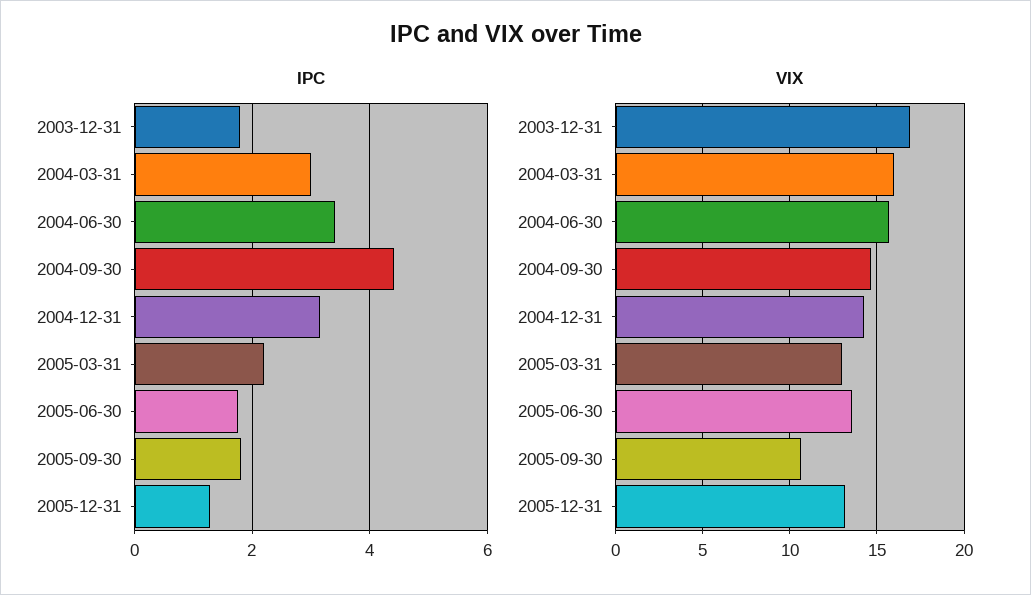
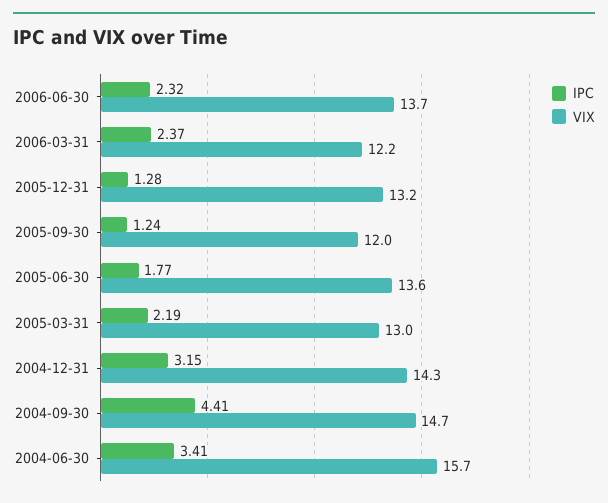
IPC, 2003-12-31: 1.8 -> none
IPC, 2004-03-31: 3 -> none
IPC, 2005-09-30: 1.8 -> 1.24
VIX, 2003-12-31: 17 -> none
VIX, 2004-03-31: 16 -> none
VIX, 2005-09-30: 10.5 -> 12
IPC, 2006-06-30: none -> 2.32
VIX, 2006-06-30: none -> 13.7
IPC, 2006-03-31: none -> 2.37
VIX, 2006-03-31: none -> 12.2

